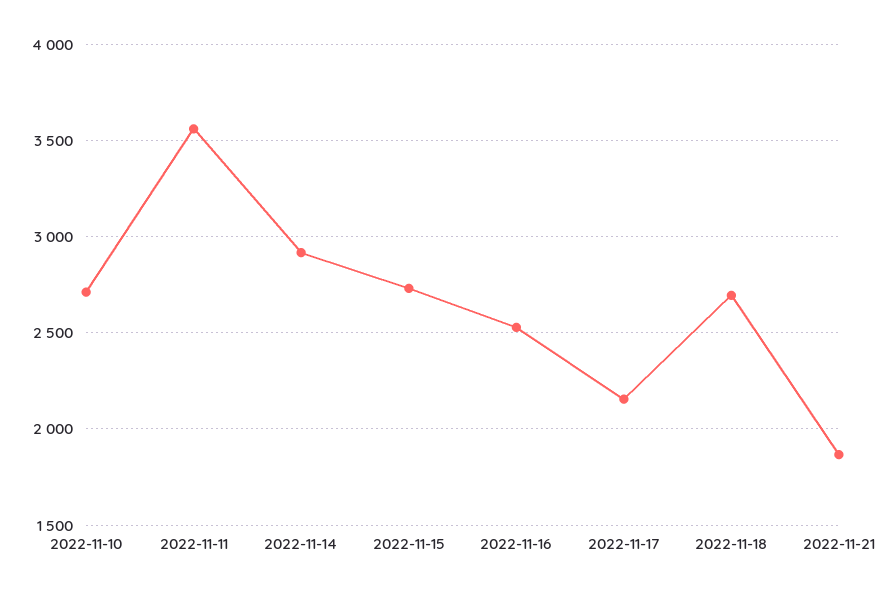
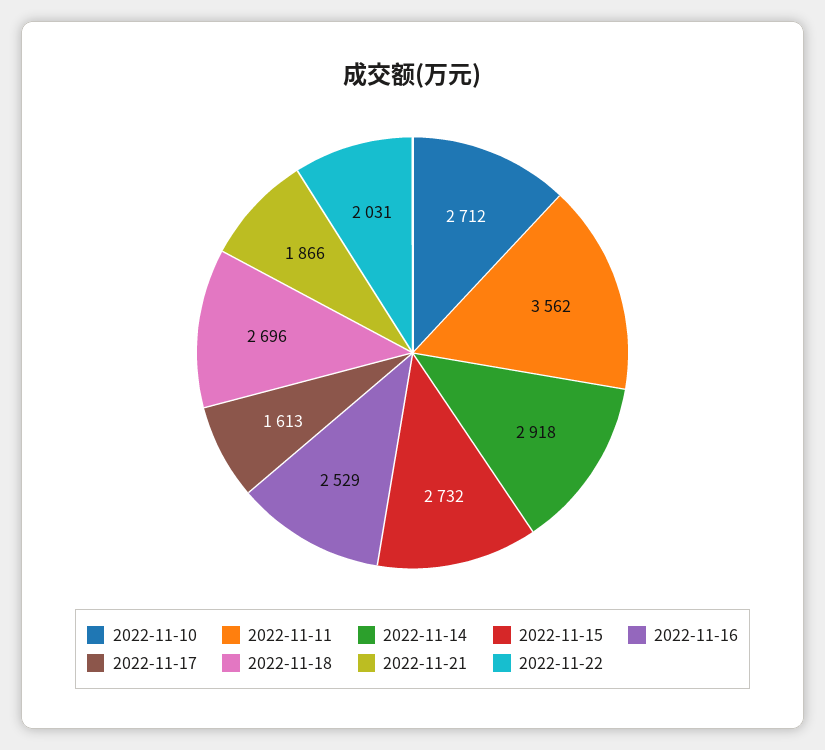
2022-11-17: 2150 -> 1613
2022-11-22: none -> 2031

